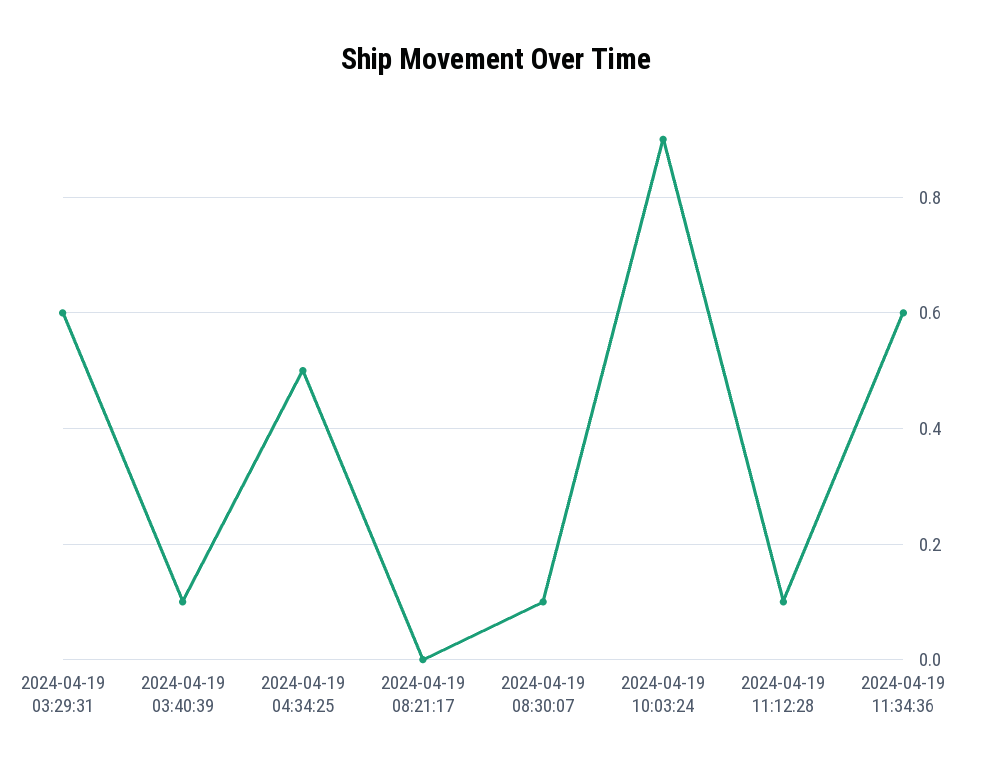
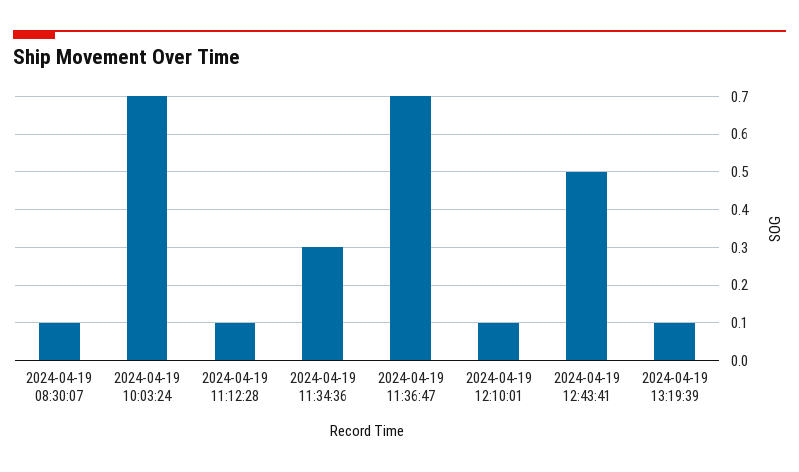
2024-04-19 03:29:31: 0.6 -> none
2024-04-19 03:40:39: 0.1 -> none
2024-04-19 04:34:25: 0.5 -> none
2024-04-19 08:21:17: 0 -> none
2024-04-19 10:03:24: 0.9 -> 0.7
2024-04-19 11:34:36: 0.6 -> 0.3
2024-04-19 11:36:47: none -> 0.7
2024-04-19 12:10:01: none -> 0.1
2024-04-19 12:43:41: none -> 0.5
2024-04-19 13:19:39: none -> 0.1

